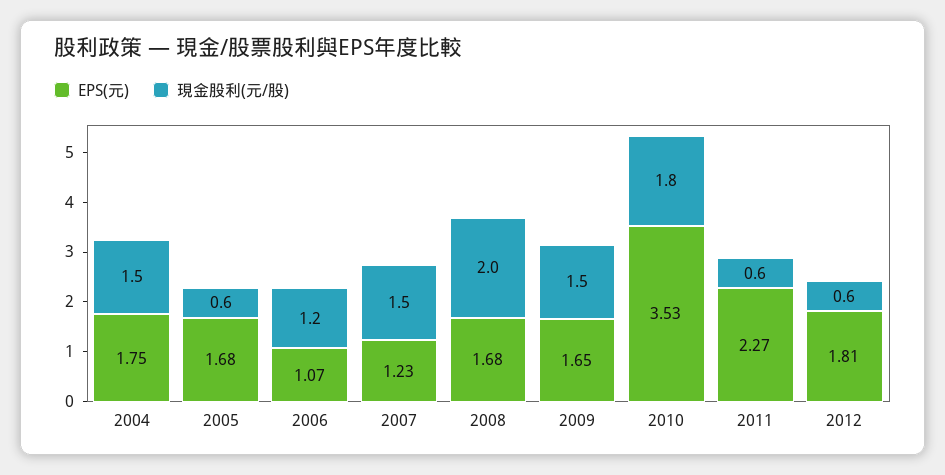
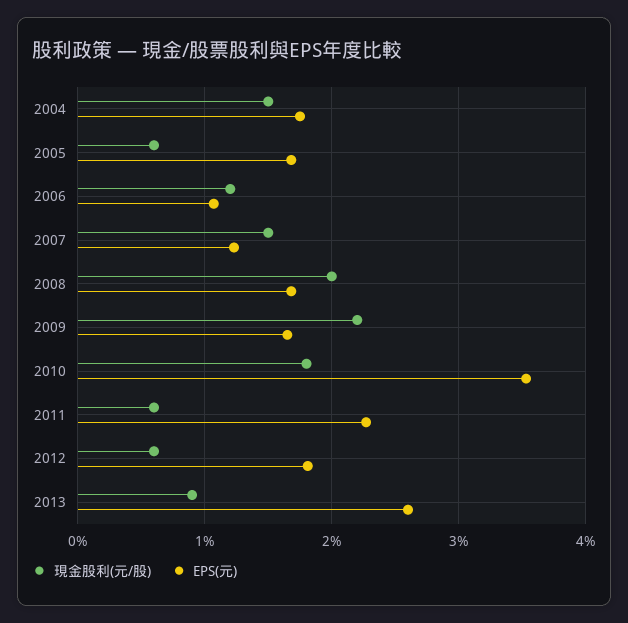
現金股利(元/股), 2009: 1.5 -> 2.2
現金股利(元/股), 2013: none -> 0.9
EPS(元), 2013: none -> 2.6

